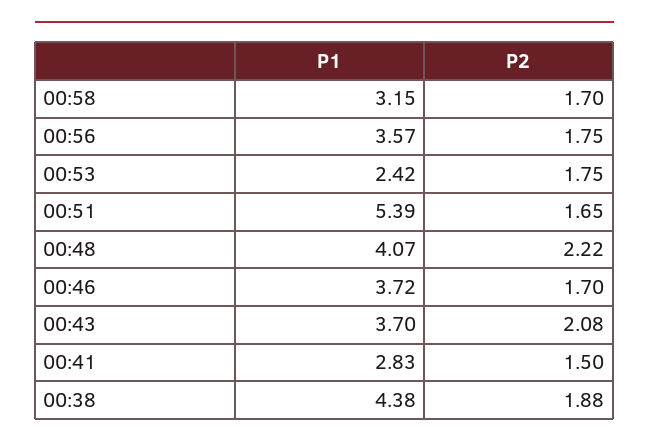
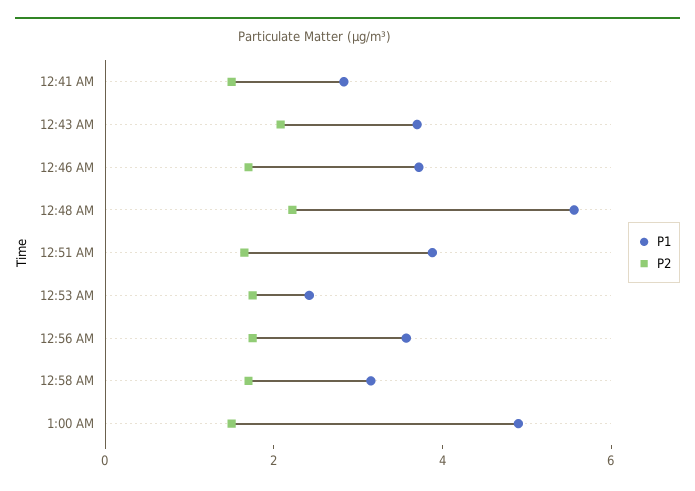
P1, 00:51: 5.39 -> 4
P1, 00:48: 4.07 -> 5.5
P1, 00:38: 4.38 -> none
P2, 00:38: 1.88 -> none
P1, 1:00 AM: none -> 5
P2, 1:00 AM: none -> 1.5

